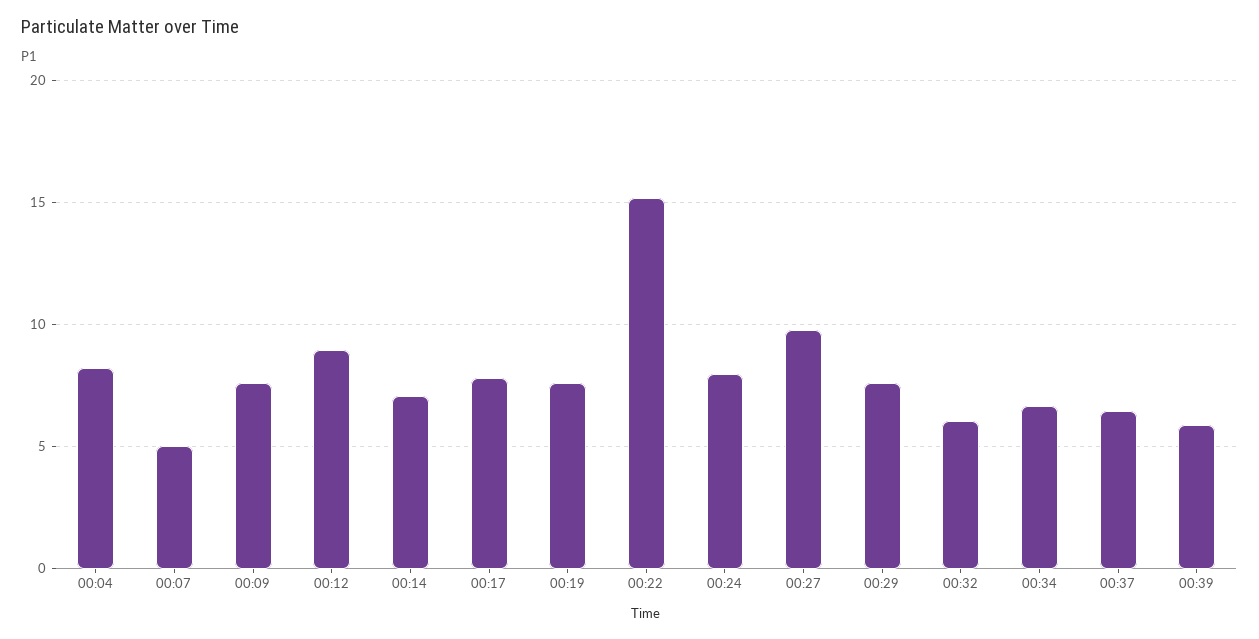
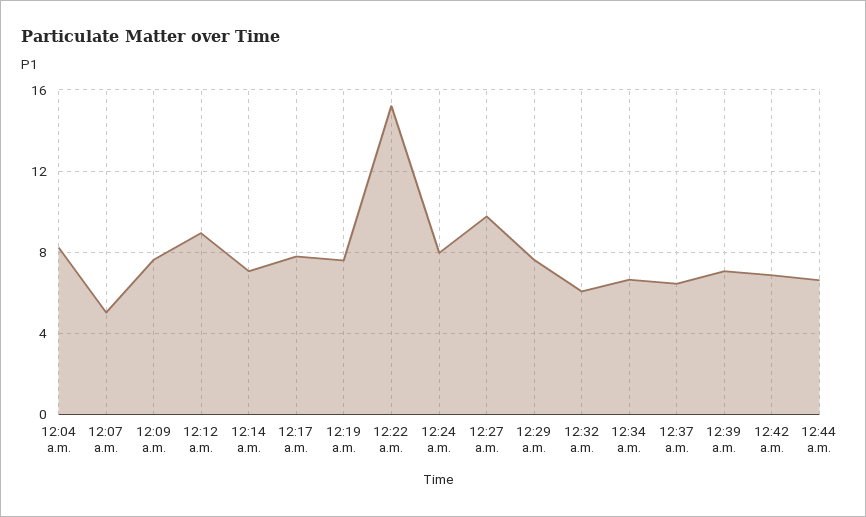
00:39: 6 -> 7
12:42 a.m.: none -> 7
12:44 a.m.: none -> 6.5

